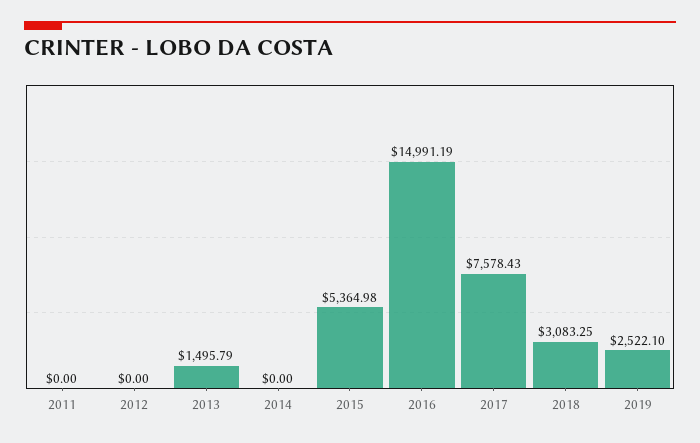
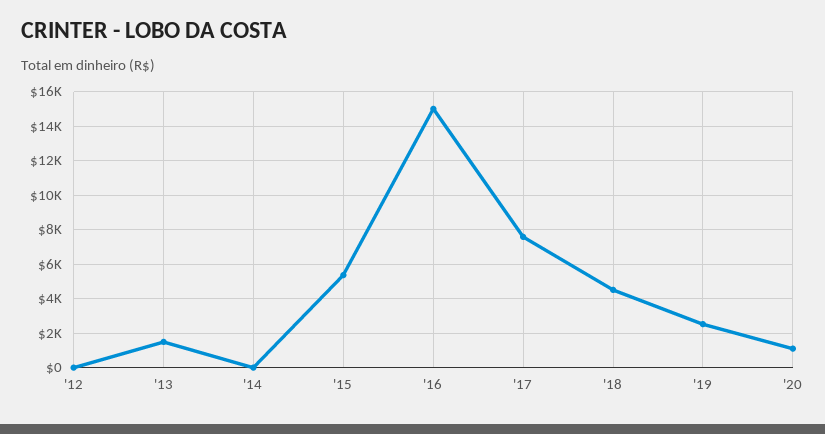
2011: 0 -> none
2018: 3083.25 -> 4500
'20: none -> 1000

